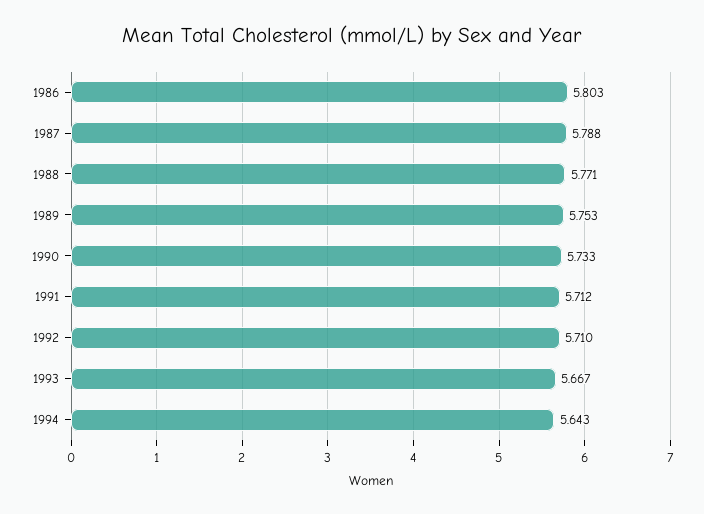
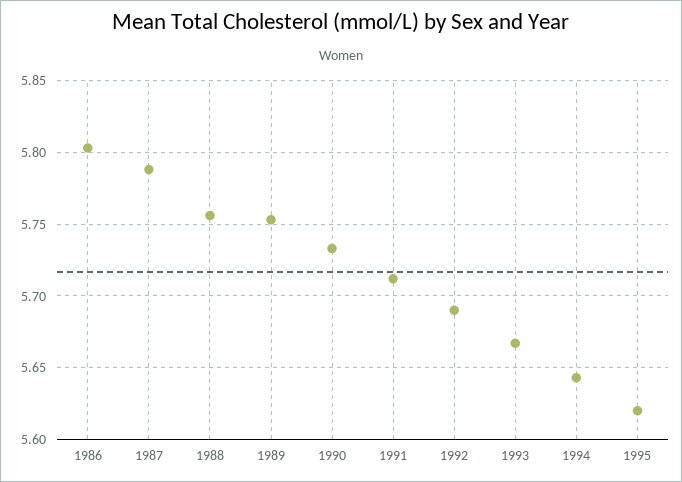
1988: 5.771 -> 5.755
1992: 5.71 -> 5.69
1995: none -> 5.62

